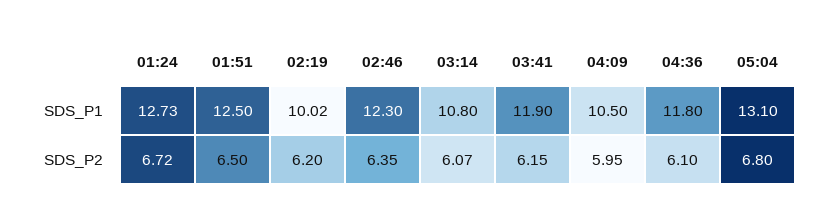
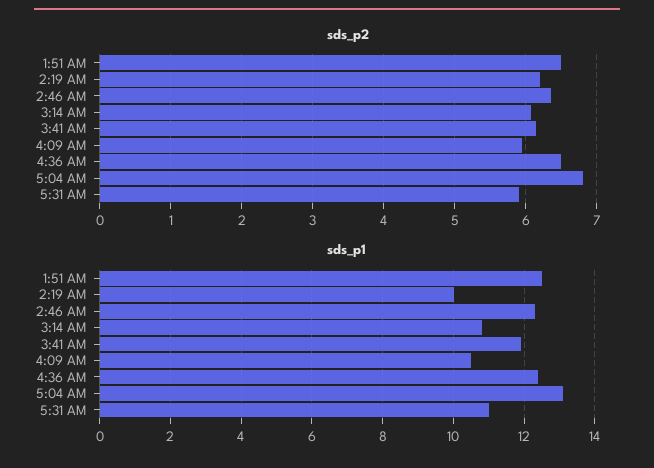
SDS_P1, 01:24: 12.73 -> none
SDS_P1, 04:36: 11.8 -> 12.4
SDS_P2, 01:24: 6.72 -> none
SDS_P2, 04:36: 6.1 -> 6.5
SDS_P2, 5:31 AM: none -> 5.9
SDS_P1, 5:31 AM: none -> 11

